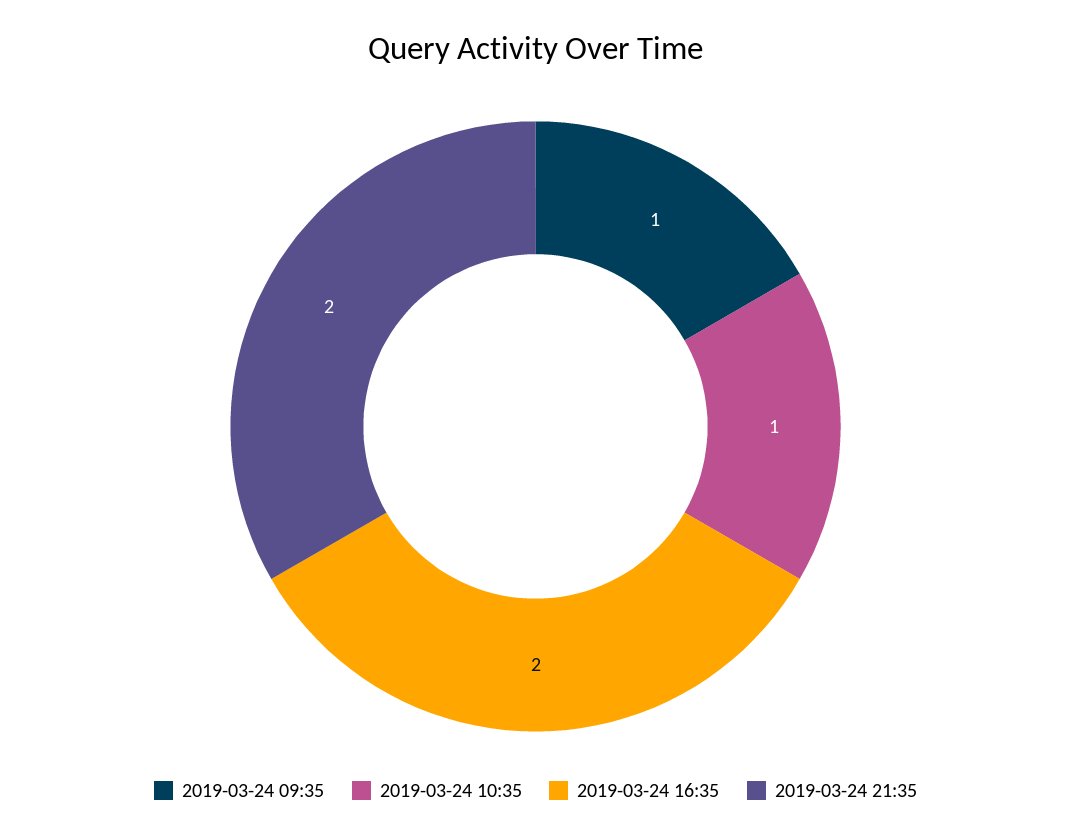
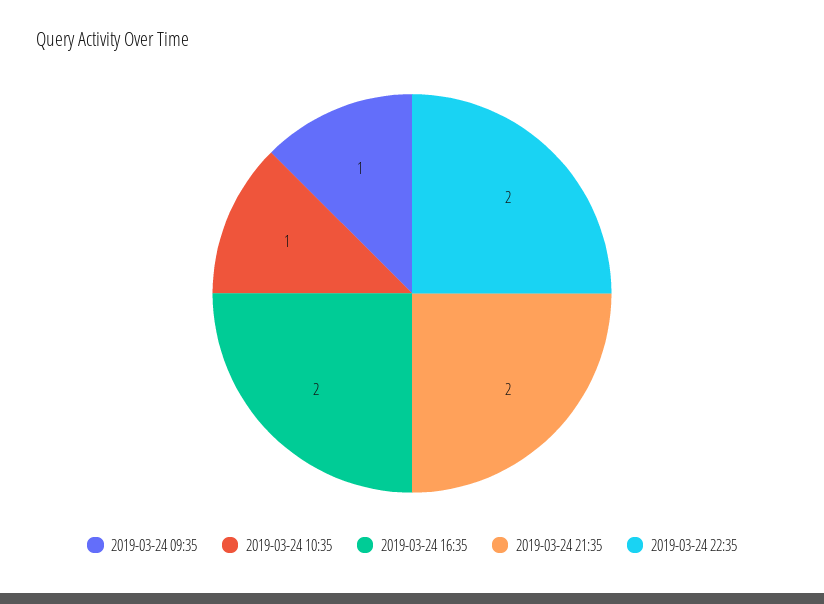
2019-03-24 22:35: none -> 2

